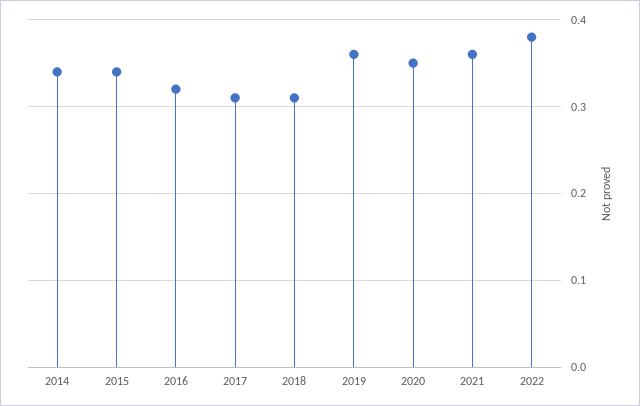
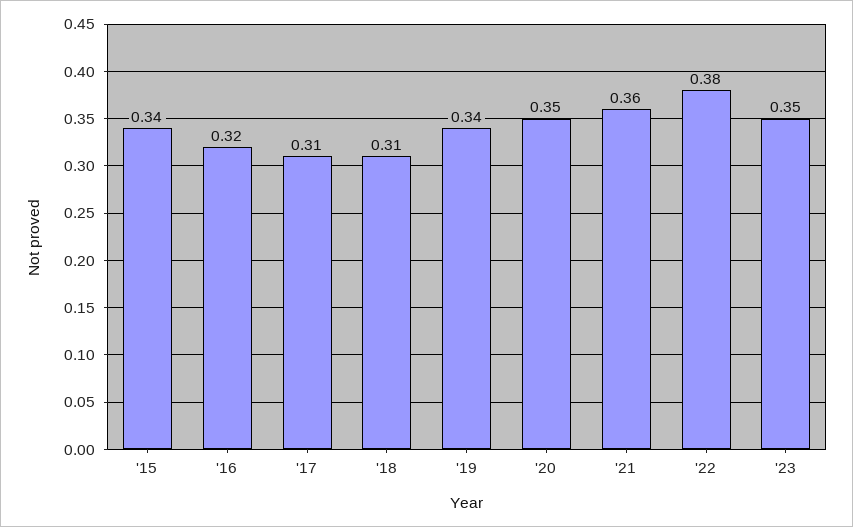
2014: 0.34 -> none
2019: 0.36 -> 0.34
'23: none -> 0.35

